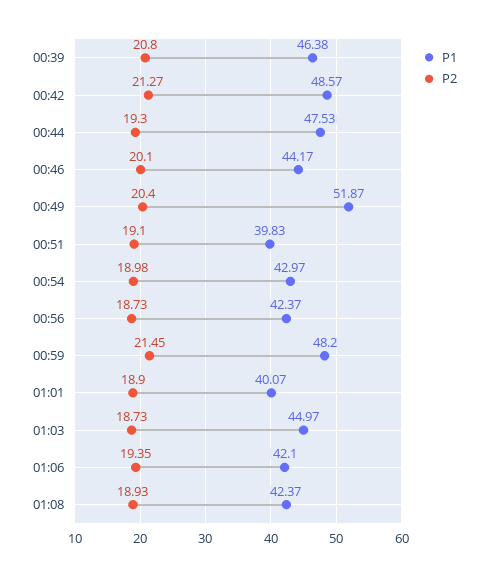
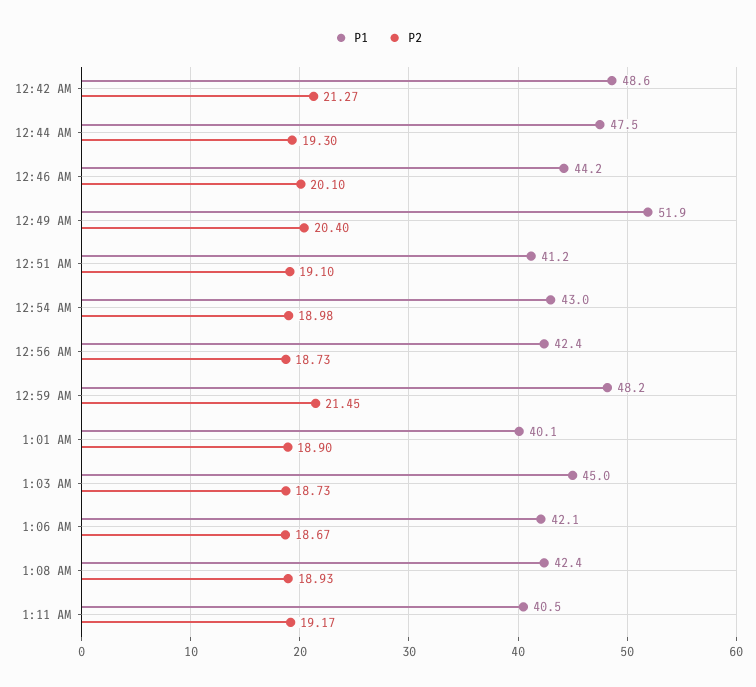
P1, 00:39: 46.38 -> none
P2, 00:39: 20.8 -> none
P1, 00:51: 39.83 -> 41.2
P2, 01:06: 19.35 -> 18.67
P1, 1:11 AM: none -> 40.5
P2, 1:11 AM: none -> 19.17

